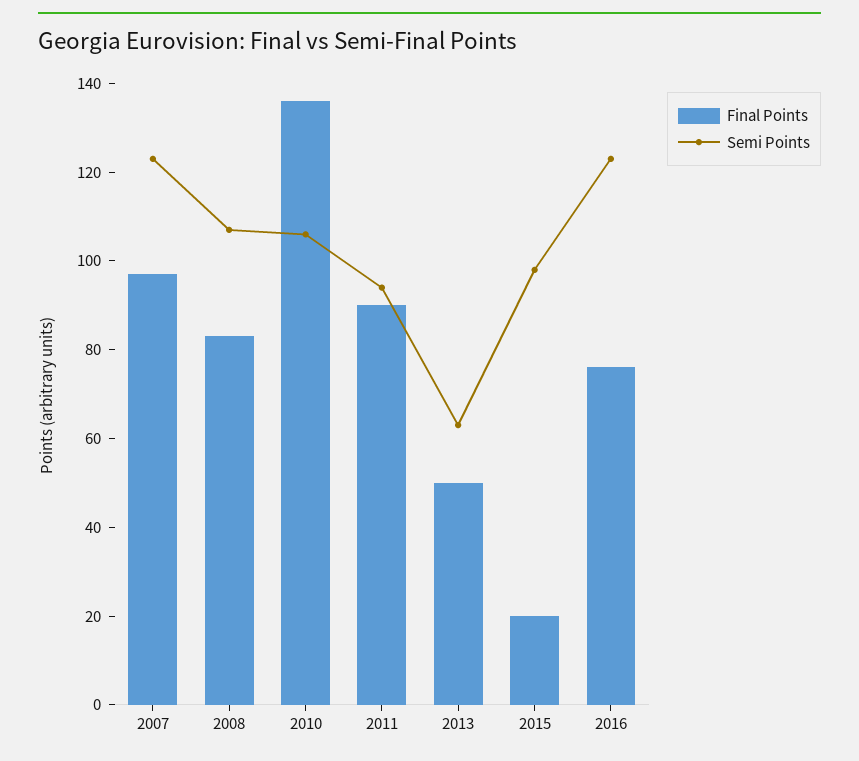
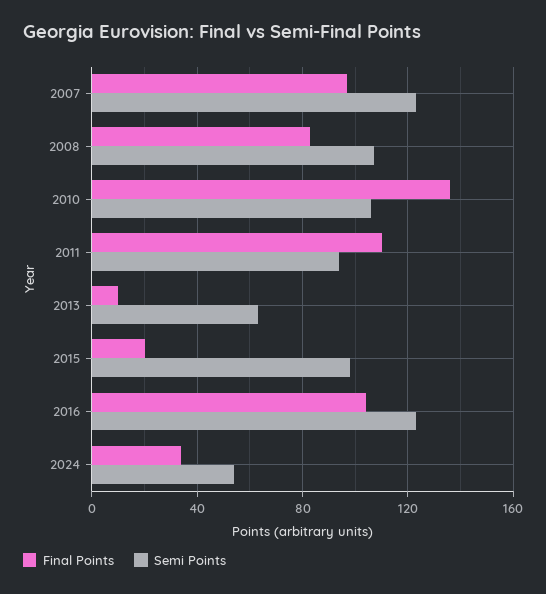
Final Points, 2011: 90 -> 110
Final Points, 2013: 50 -> 10
Final Points, 2016: 75 -> 105
Final Points, 2024: none -> 35
Semi Points, 2024: none -> 55

